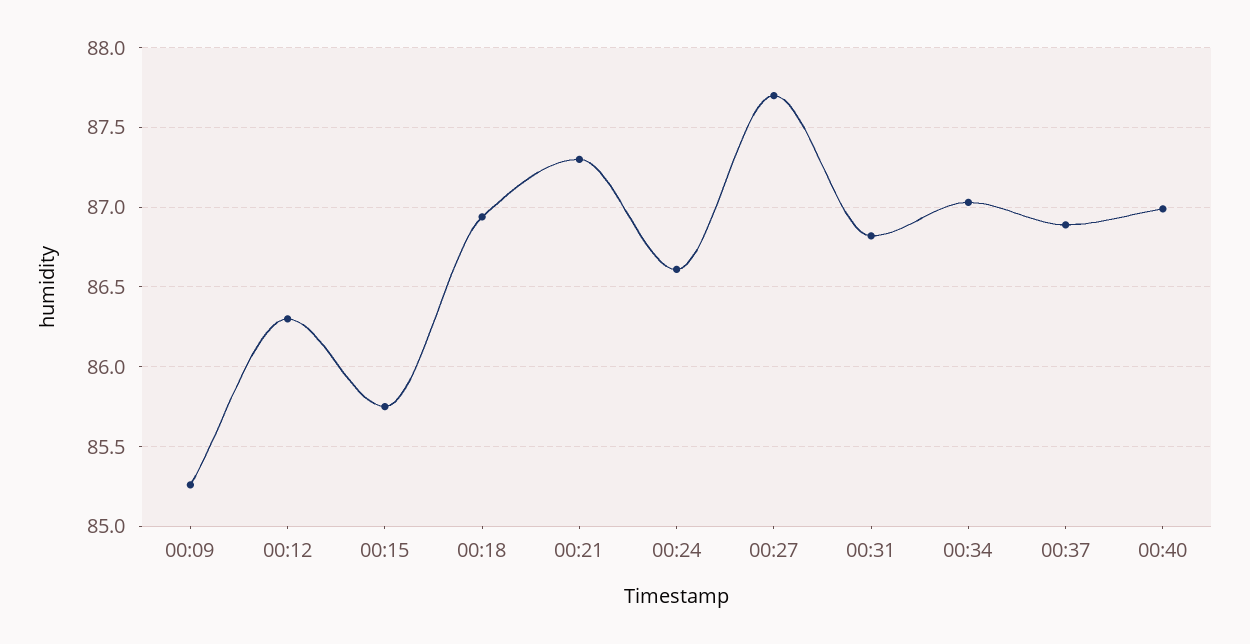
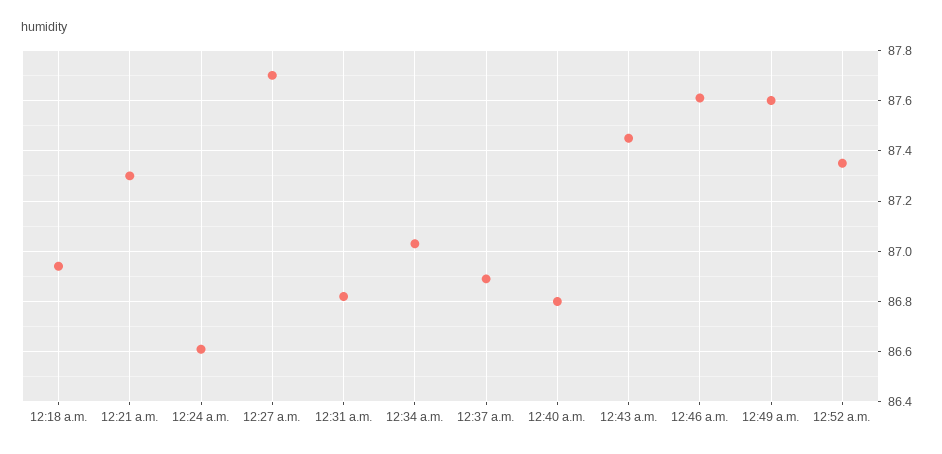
00:09: 85.25 -> none
00:12: 86.3 -> none
00:15: 85.75 -> none
00:40: 87 -> 86.8
12:43 a.m.: none -> 87.45
12:46 a.m.: none -> 87.6
12:49 a.m.: none -> 87.6
12:52 a.m.: none -> 87.35

